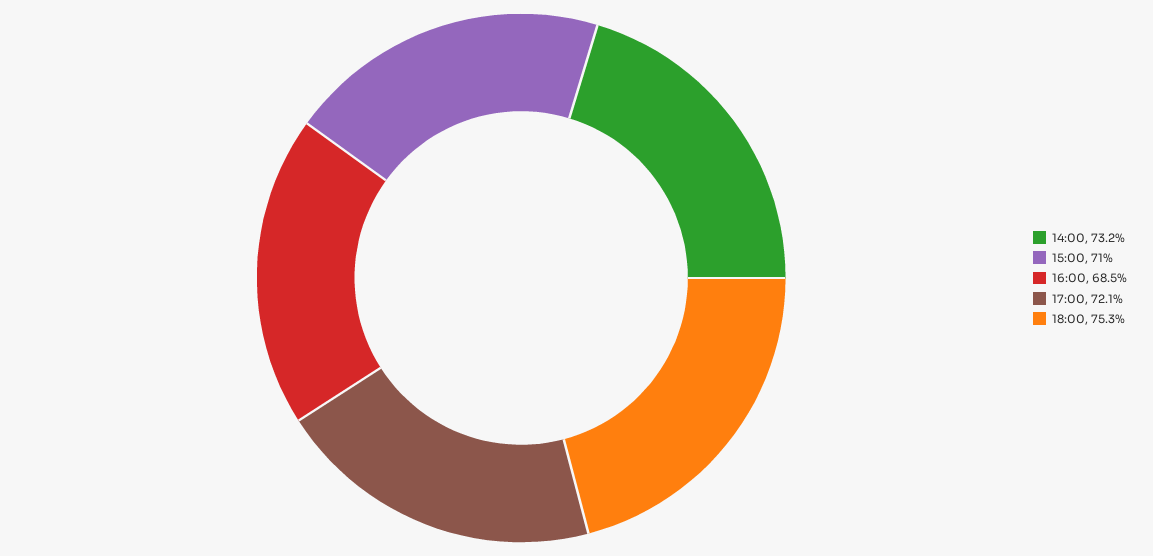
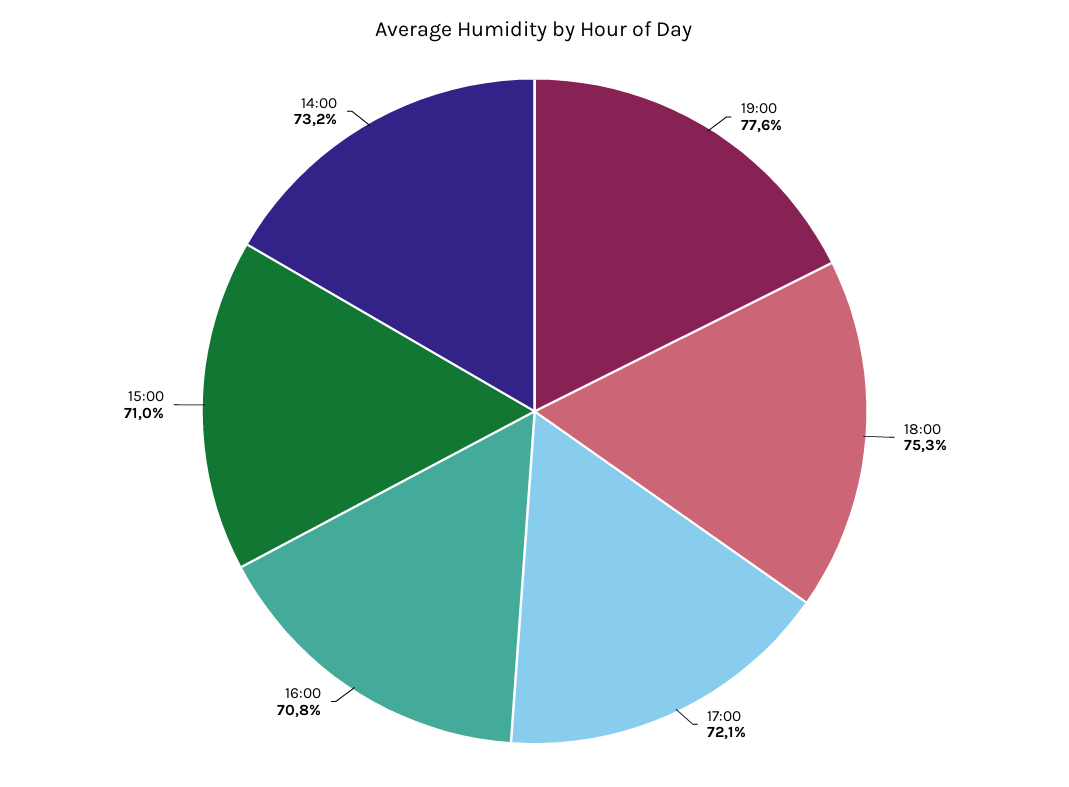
16:00: 68.5 -> 70.8
19:00: none -> 77.6

